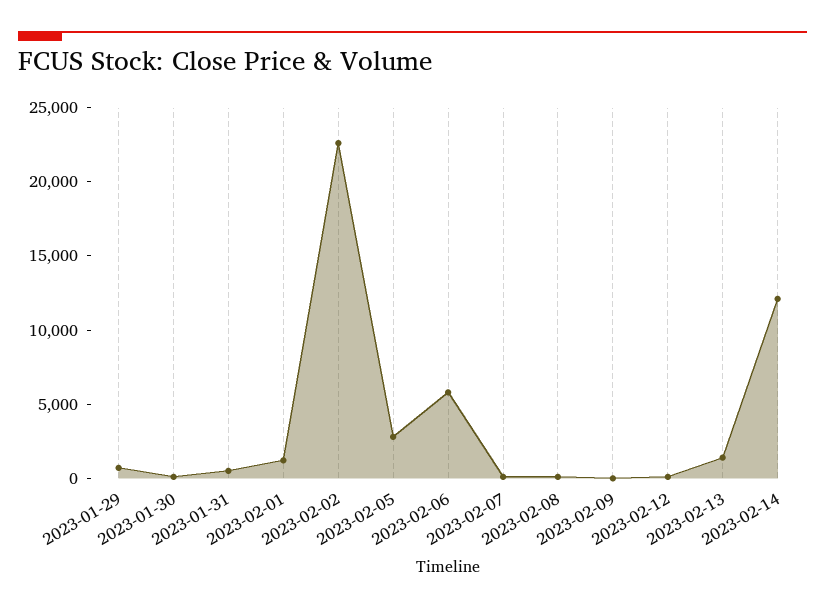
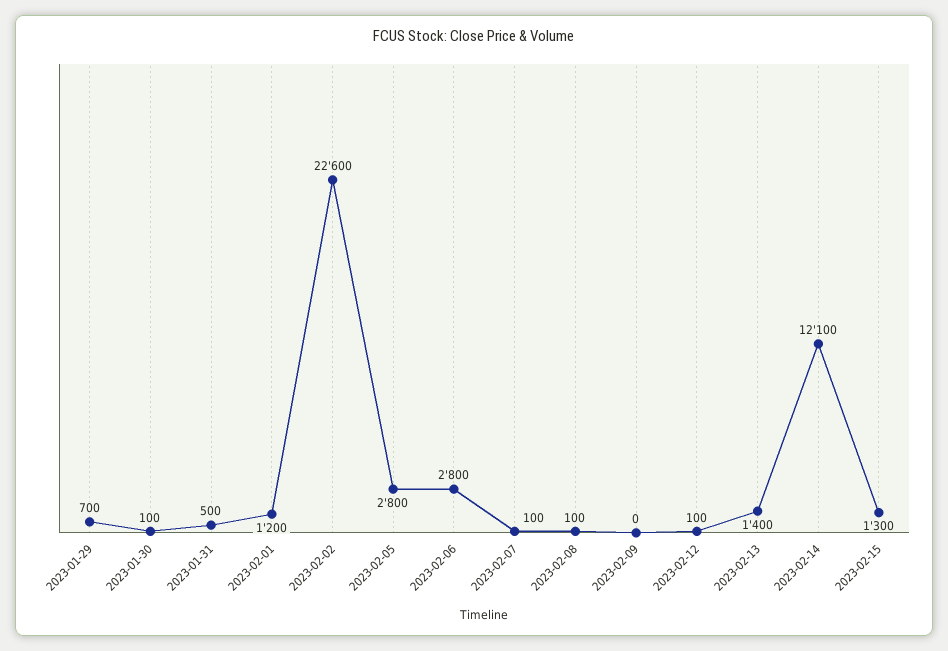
2023-02-06: 6000 -> 2800
2023-02-15: none -> 1300

